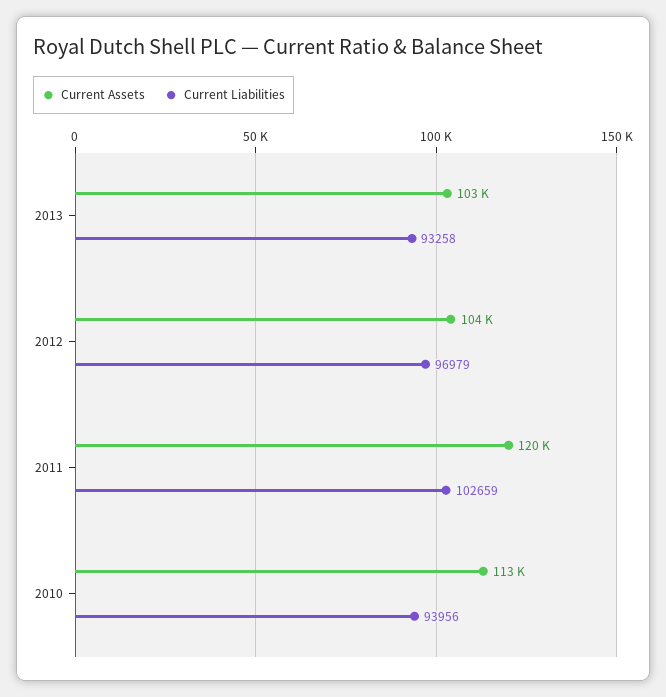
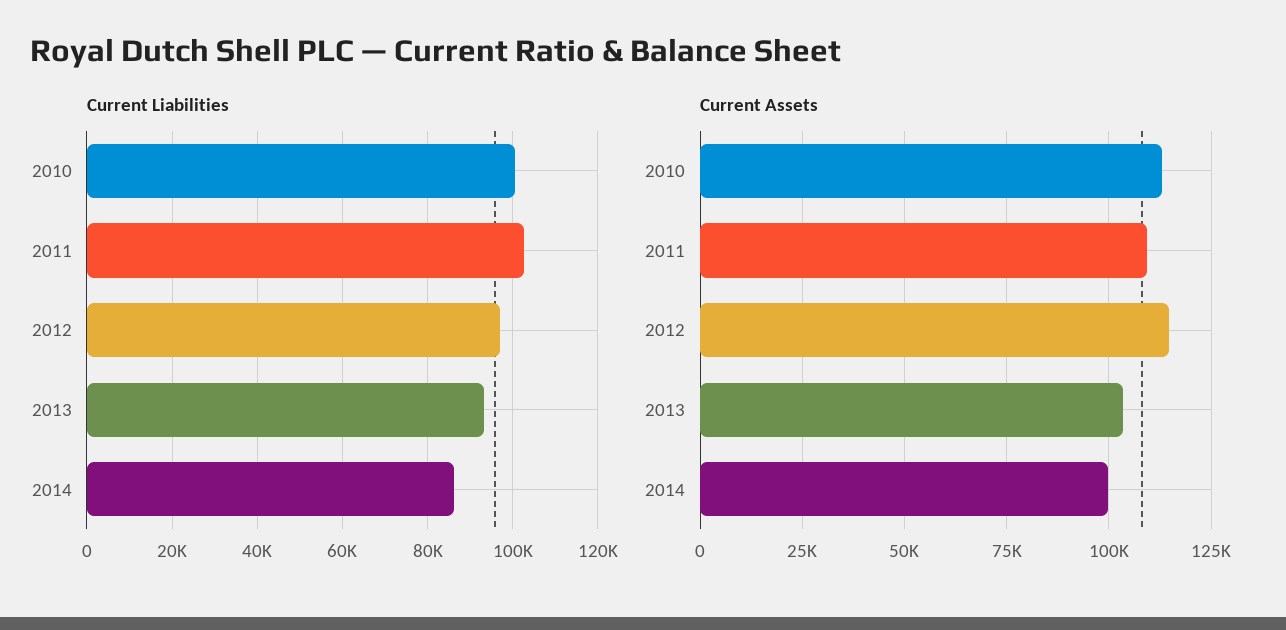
Current Assets, 2012: 104000 -> 115000
Current Assets, 2011: 120000 -> 110000
Current Liabilities, 2010: 93956 -> 100000
Current Liabilities, 2014: none -> 86000
Current Assets, 2014: none -> 100000

